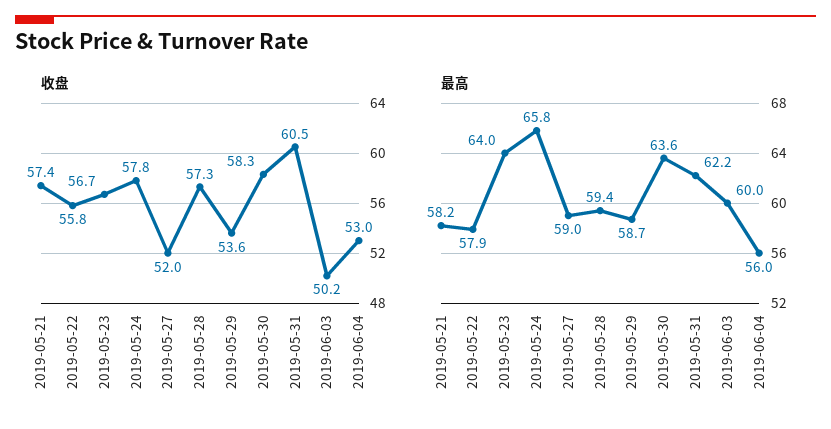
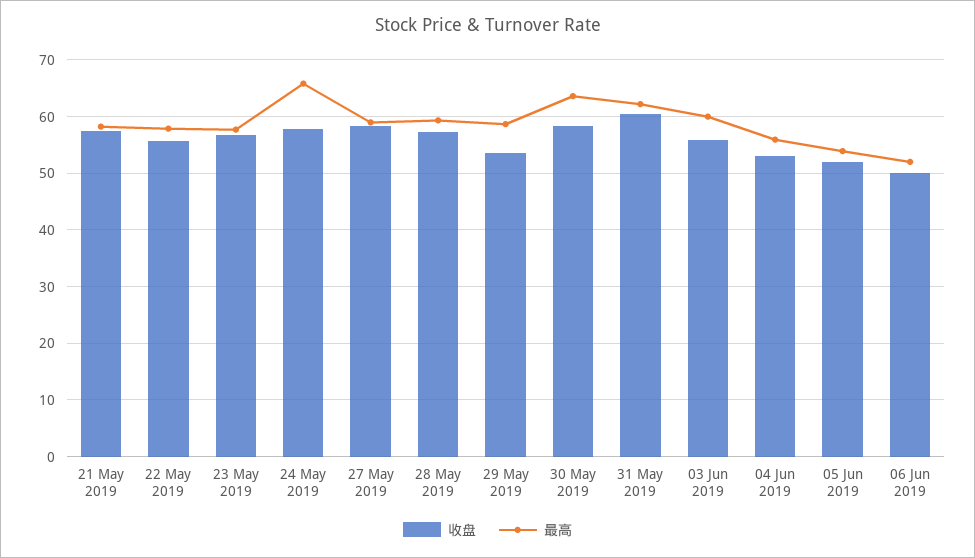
收盘, 2019-05-27: 52 -> 58
收盘, 2019-06-03: 50.2 -> 56
最高, 2019-05-23: 64 -> 58
收盘, 05 Jun 2019: none -> 52
最高, 05 Jun 2019: none -> 54
收盘, 06 Jun 2019: none -> 50
最高, 06 Jun 2019: none -> 52

